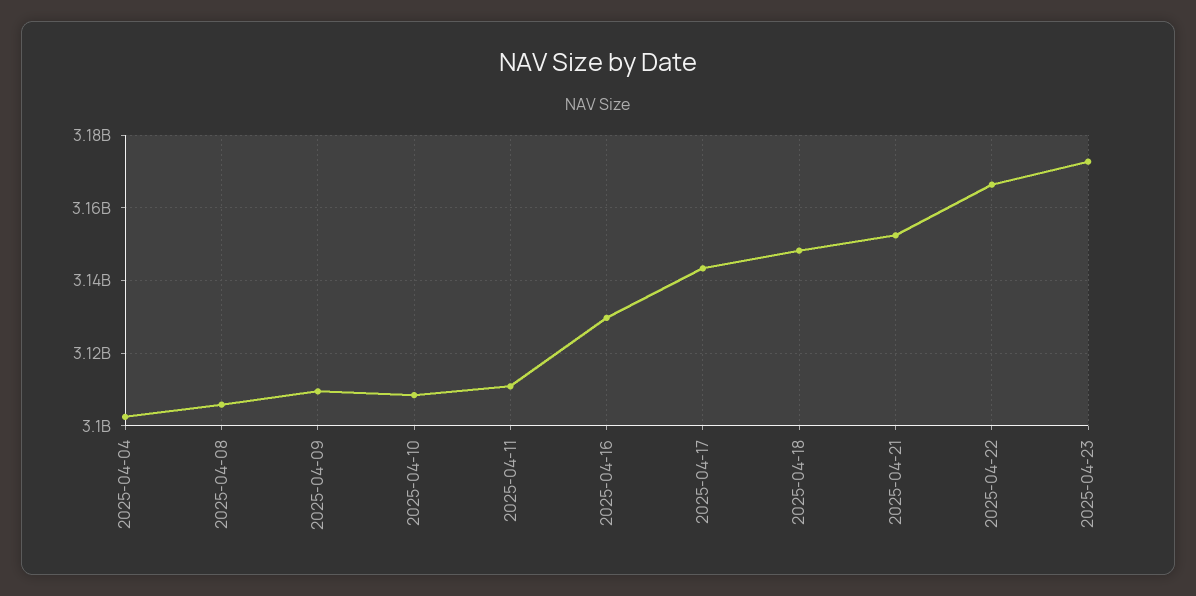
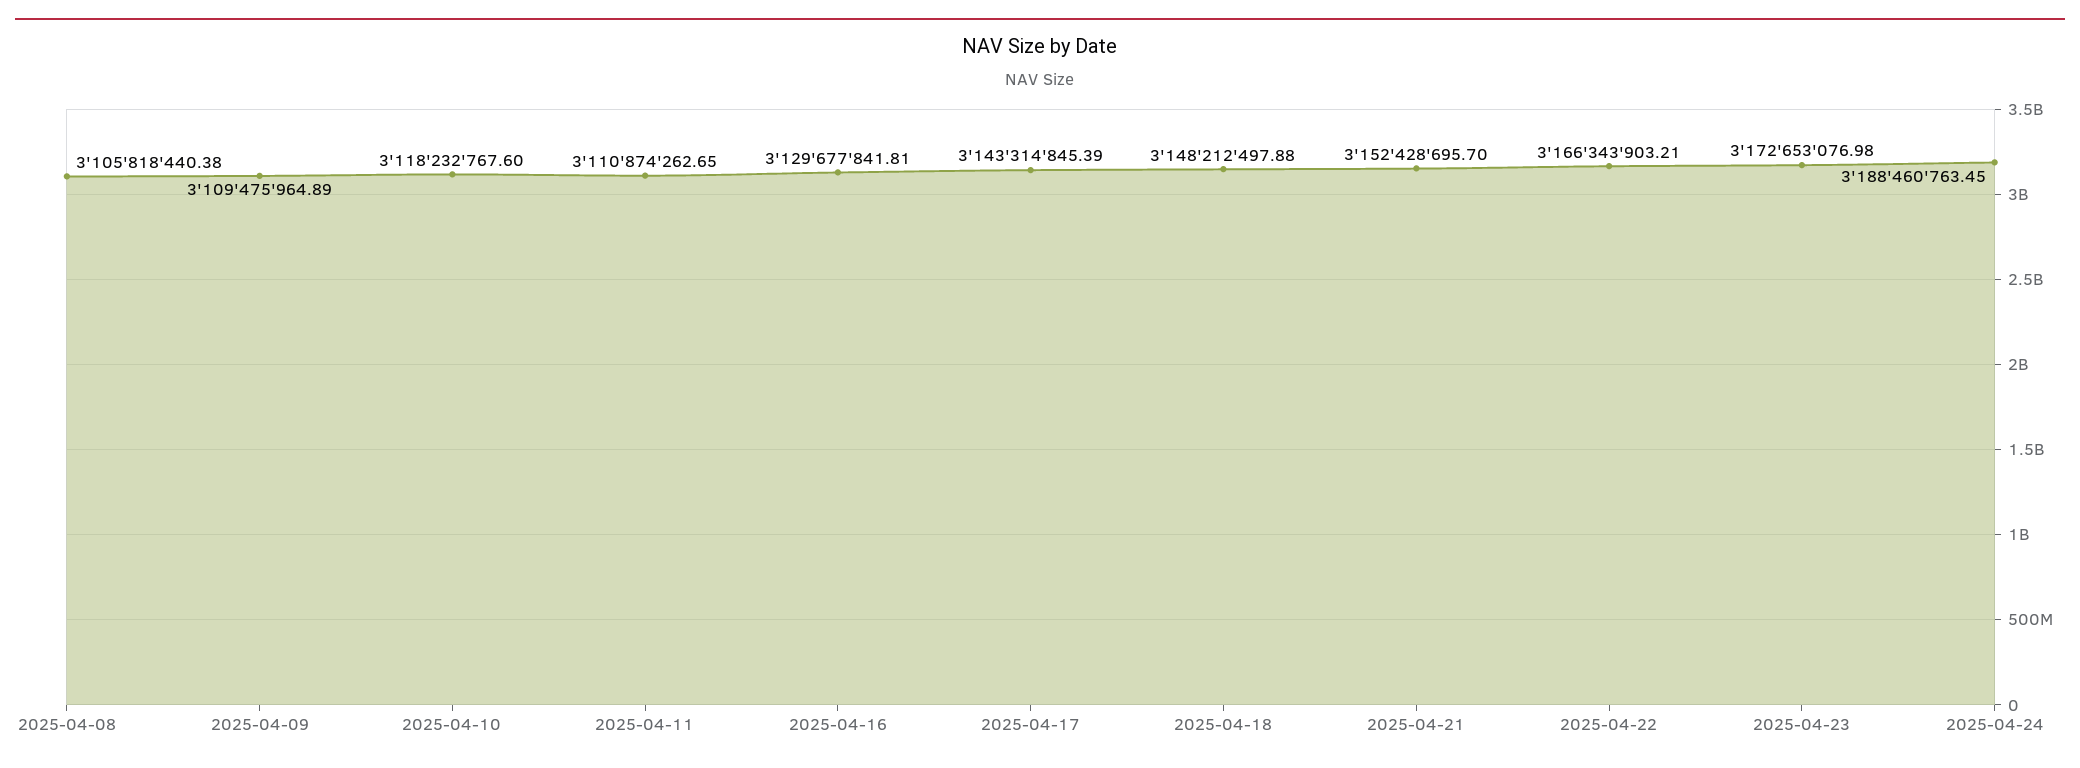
2025-04-04: 3102000000 -> none
2025-04-10: 3108000000 -> 3118232767.6
2025-04-24: none -> 3188460763.45

